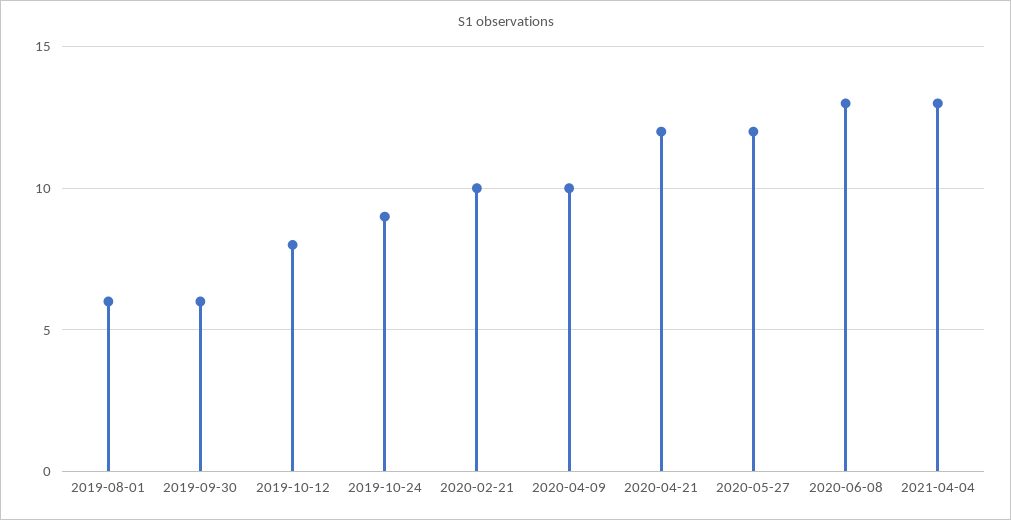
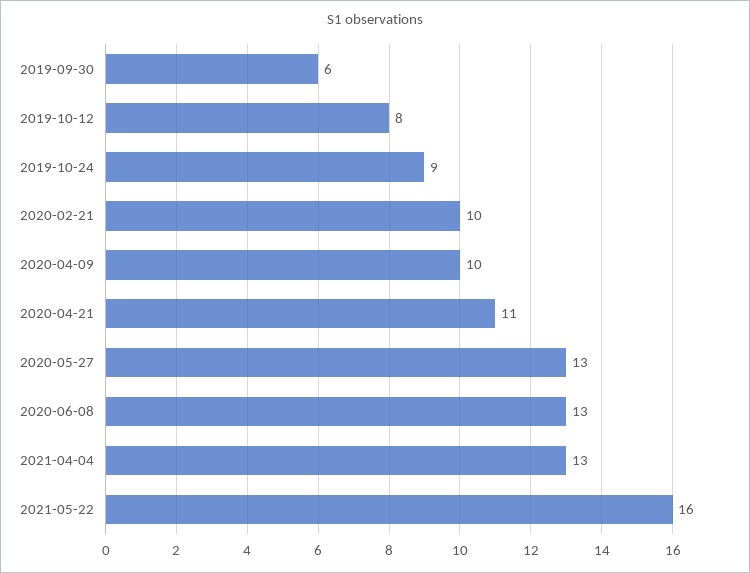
2019-08-01: 6 -> none
2020-04-21: 12 -> 11
2020-05-27: 12 -> 13
2021-05-22: none -> 16

